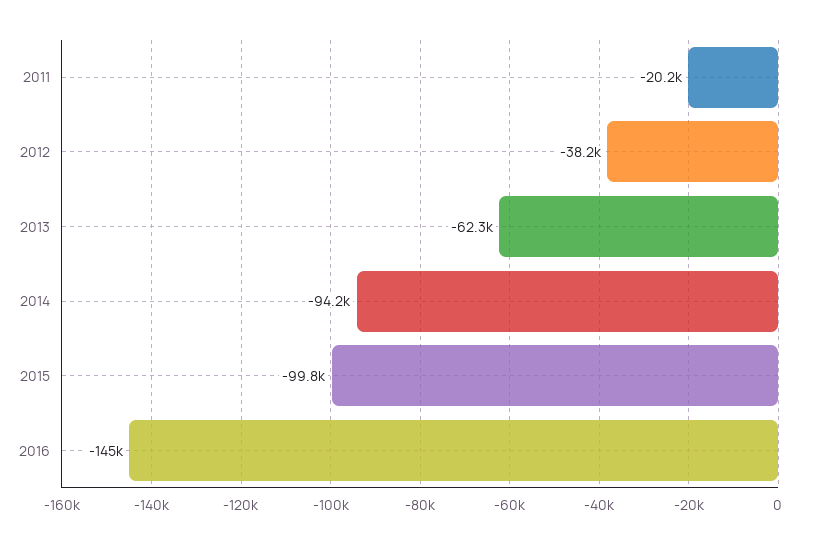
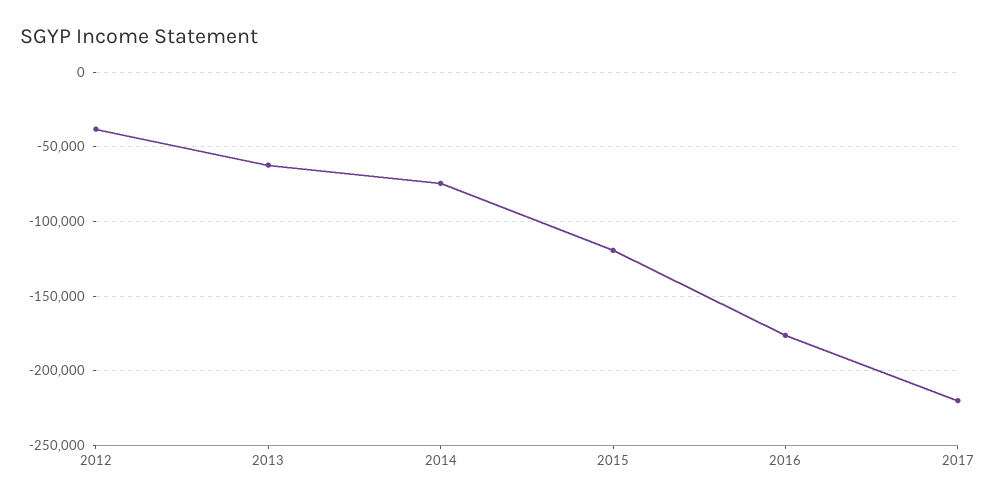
2011: -20200 -> none
2014: -94200 -> -75000
2015: -99800 -> -120000
2016: -145000 -> -175000
2017: none -> -220000

